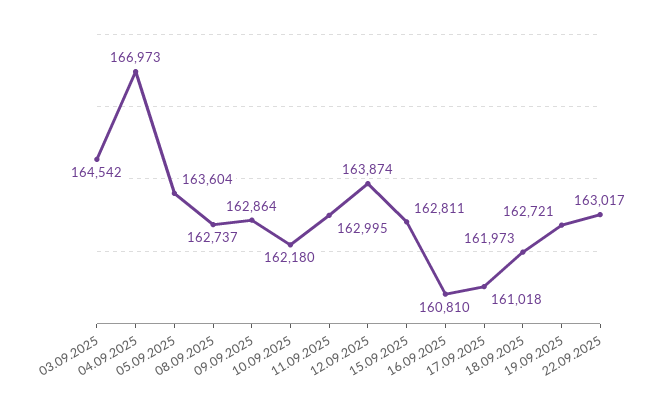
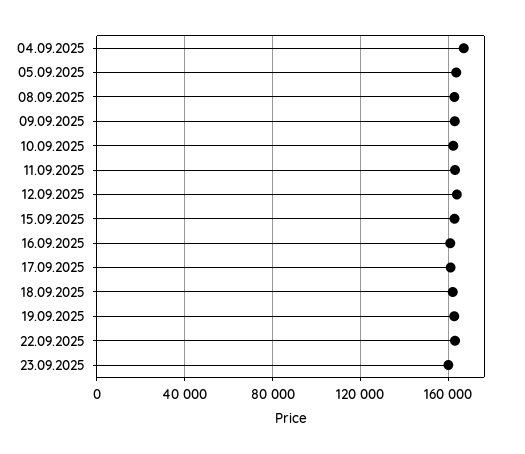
03.09.2025: 164542 -> none
23.09.2025: none -> 160000

